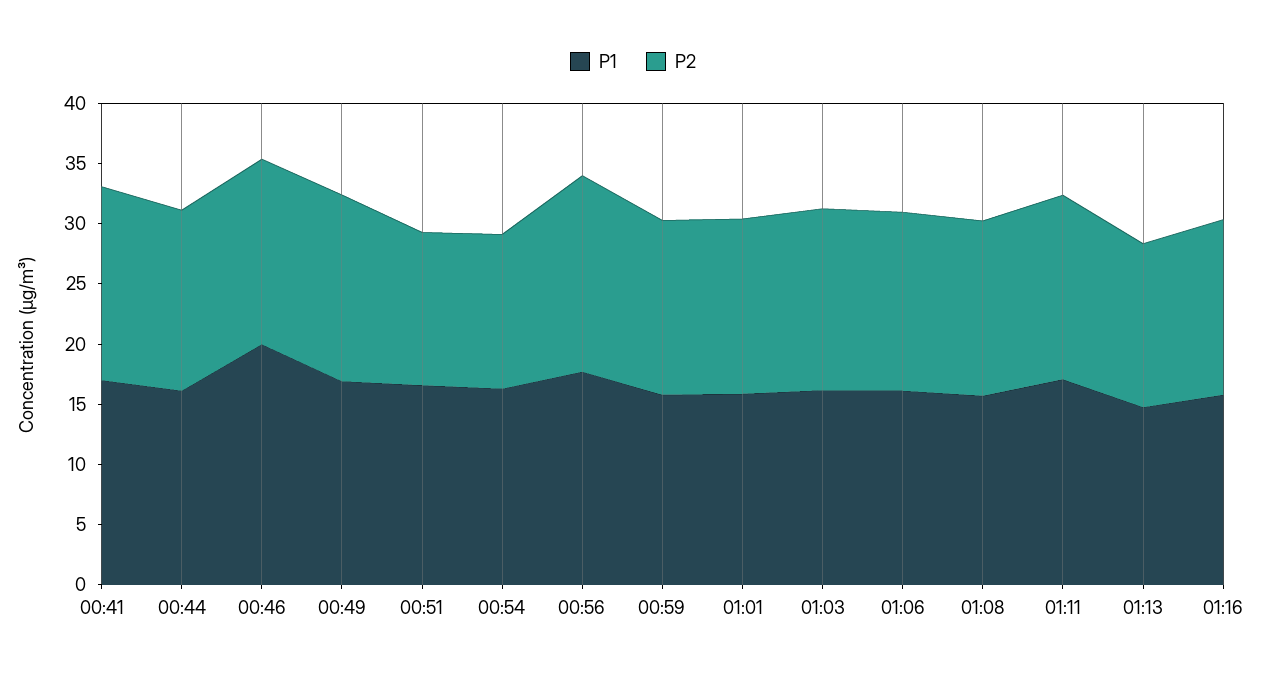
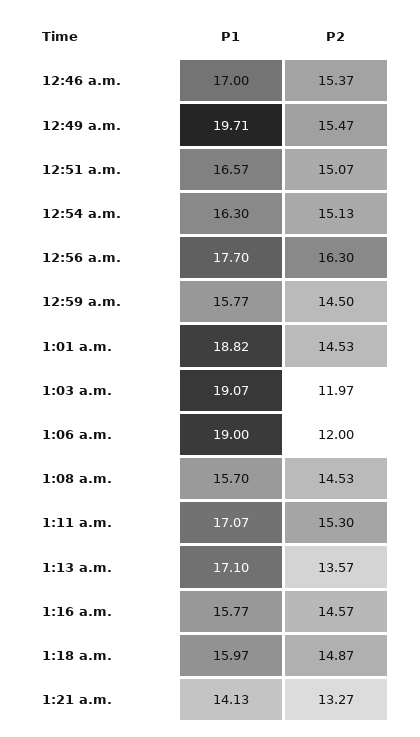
P1, 00:41: 17 -> none
P2, 00:41: 16 -> none
P1, 00:44: 16 -> none
P2, 00:44: 15 -> none
P1, 00:46: 20 -> 17
P1, 00:49: 17 -> 19.71
P2, 00:51: 13 -> 15.07
P2, 00:54: 13 -> 15.13
P1, 01:01: 16 -> 18.82
P1, 01:03: 16 -> 19.07
P2, 01:03: 15 -> 11.97
P1, 01:06: 16 -> 19
P2, 01:06: 15 -> 12
P1, 01:13: 15 -> 17.1
P1, 1:18 a.m.: none -> 15.97
P2, 1:18 a.m.: none -> 14.87
P1, 1:21 a.m.: none -> 14.13
P2, 1:21 a.m.: none -> 13.27

